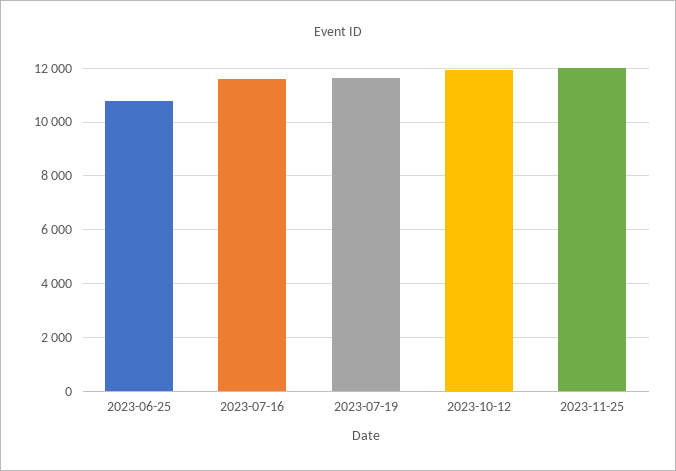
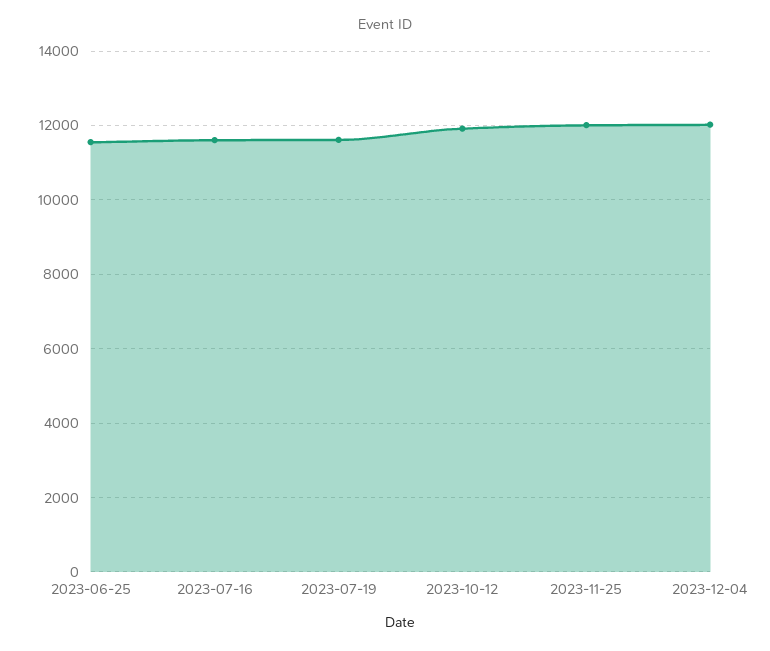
2023-06-25: 10750 -> 11600
2023-12-04: none -> 12000

